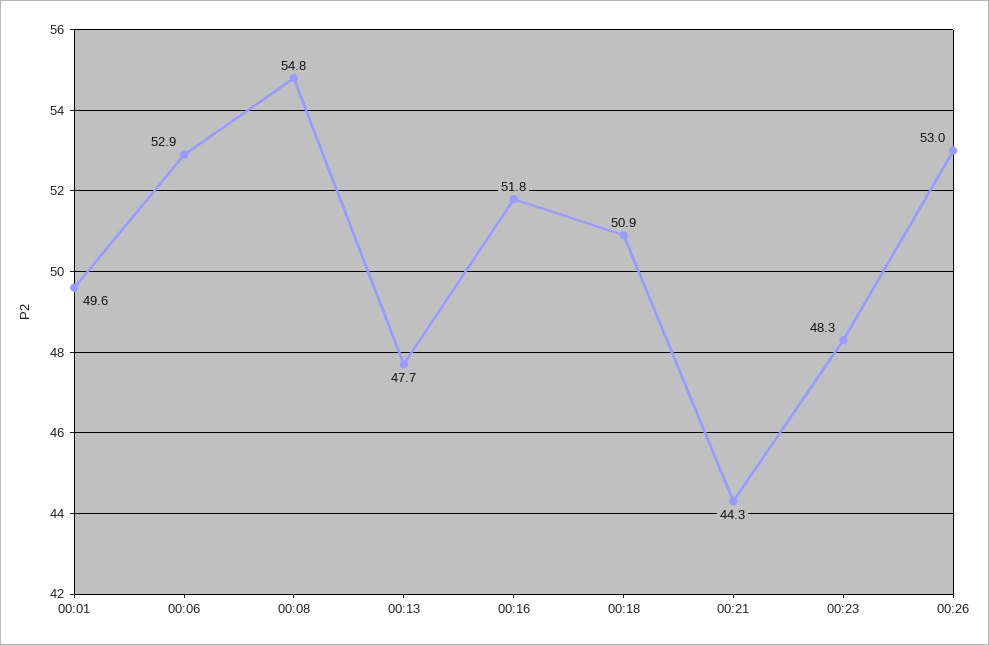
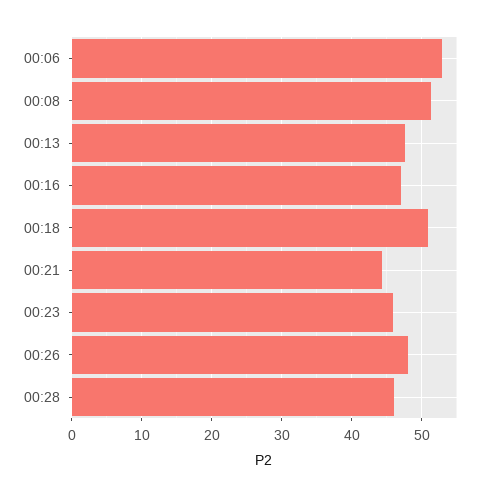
00:01: 49.6 -> none
00:08: 54.8 -> 51
00:16: 51.8 -> 47
00:23: 48.3 -> 46
00:26: 53 -> 48
00:28: none -> 46

